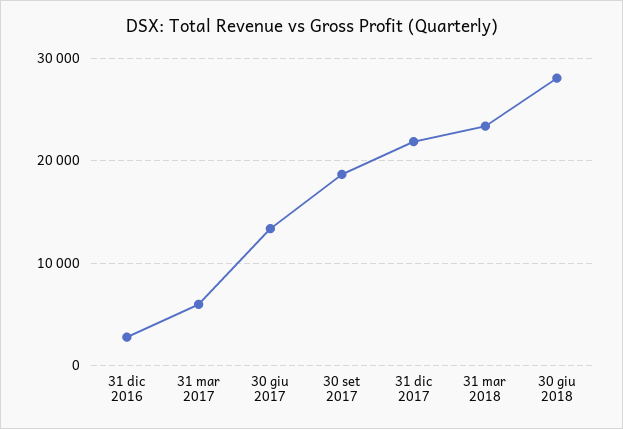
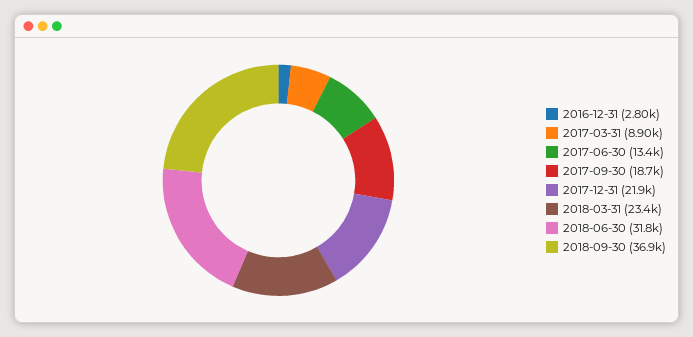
31 mar 2017: 6000 -> 8900
30 giu 2018: 28000 -> 31800
2018-09-30: none -> 36900

